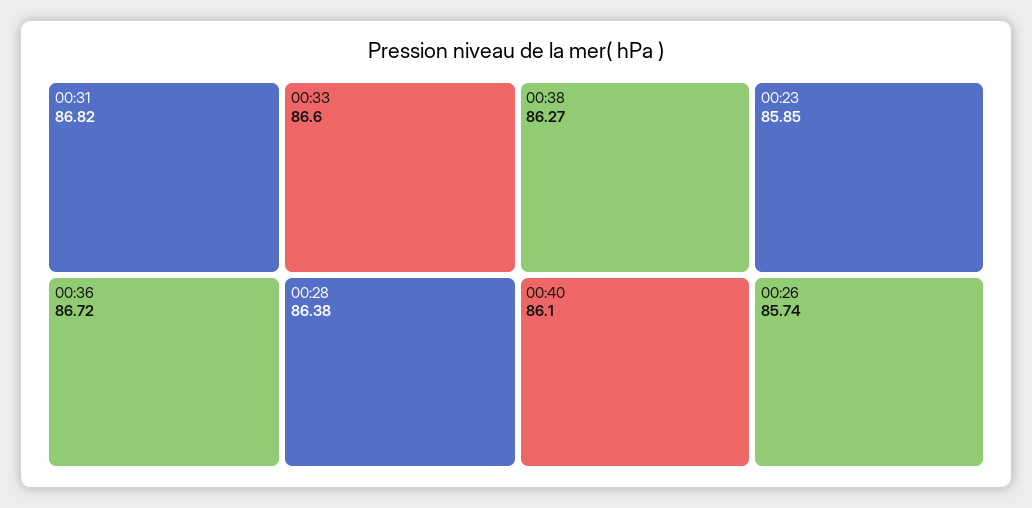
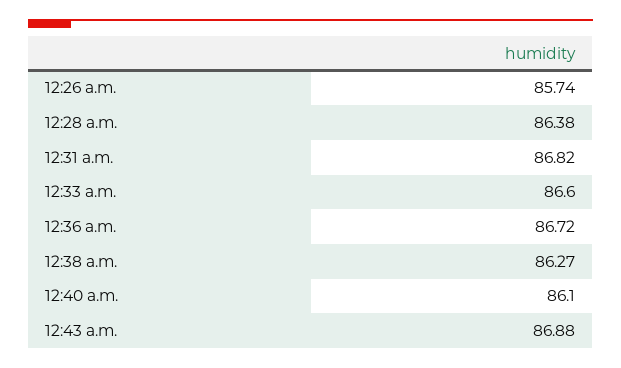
00:23: 85.85 -> none
12:43 a.m.: none -> 86.88

